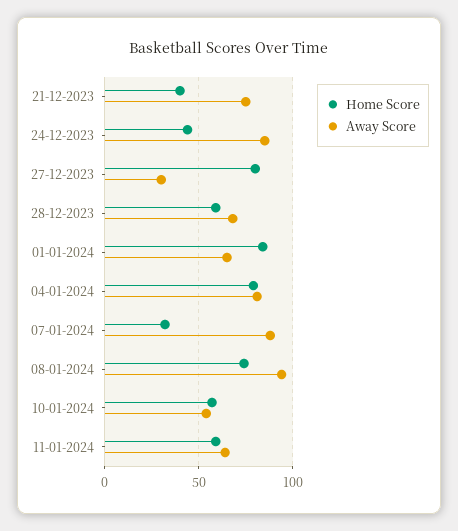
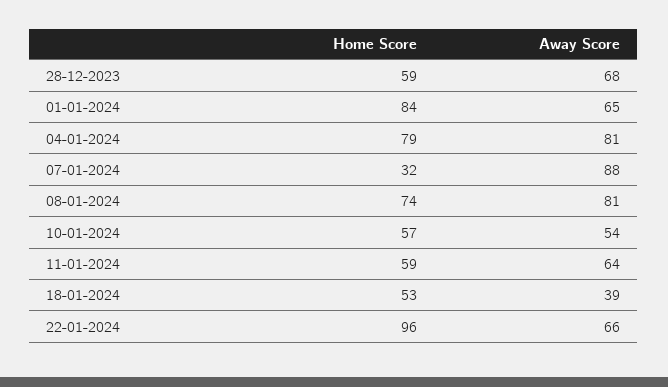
Home Score, 21-12-2023: 40 -> none
Away Score, 21-12-2023: 75 -> none
Home Score, 24-12-2023: 45 -> none
Away Score, 24-12-2023: 85 -> none
Home Score, 27-12-2023: 80 -> none
Away Score, 27-12-2023: 30 -> none
Away Score, 08-01-2024: 95 -> 81
Home Score, 18-01-2024: none -> 53
Away Score, 18-01-2024: none -> 39
Home Score, 22-01-2024: none -> 96
Away Score, 22-01-2024: none -> 66

